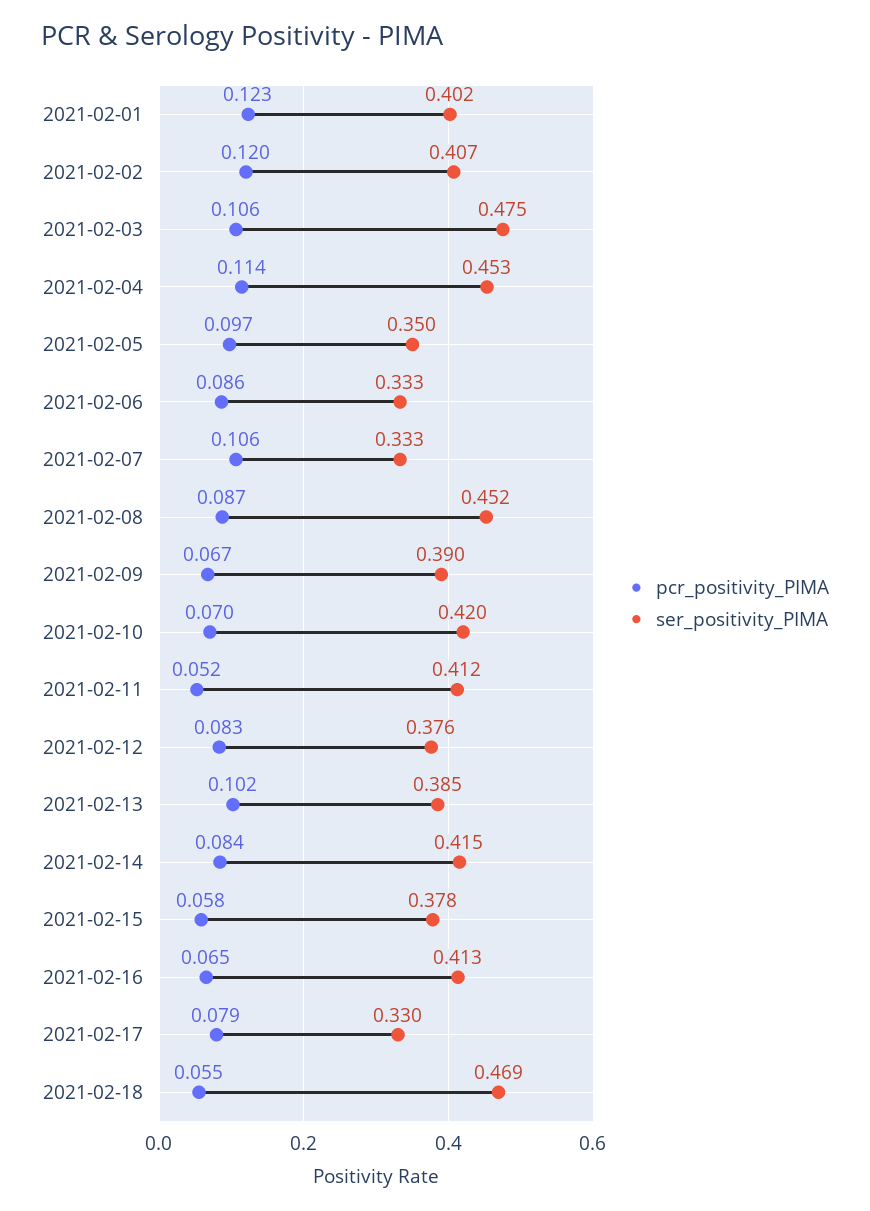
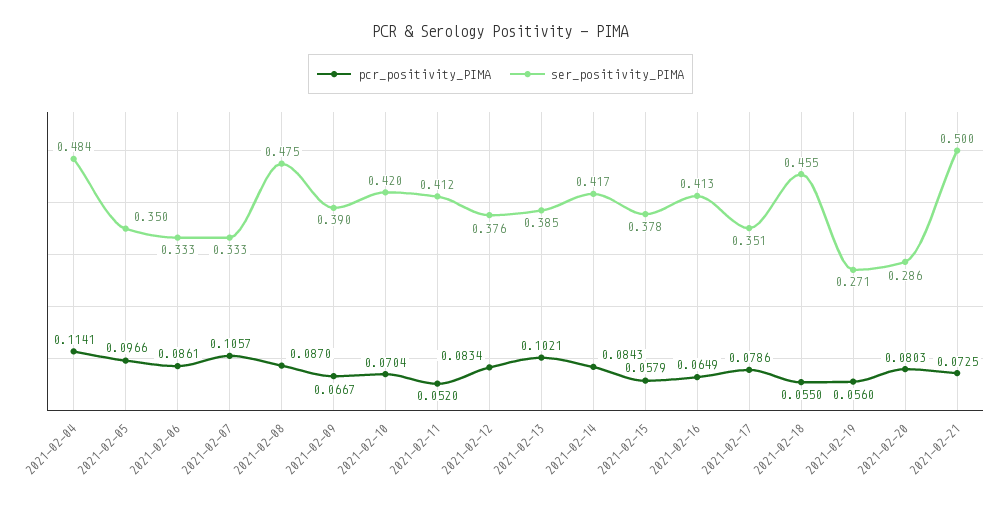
pcr_positivity_PIMA, 2021-02-01: 0.123 -> none
ser_positivity_PIMA, 2021-02-01: 0.402 -> none
pcr_positivity_PIMA, 2021-02-02: 0.12 -> none
ser_positivity_PIMA, 2021-02-02: 0.407 -> none
pcr_positivity_PIMA, 2021-02-03: 0.106 -> none
ser_positivity_PIMA, 2021-02-03: 0.475 -> none
ser_positivity_PIMA, 2021-02-04: 0.453 -> 0.484
ser_positivity_PIMA, 2021-02-08: 0.452 -> 0.475
ser_positivity_PIMA, 2021-02-14: 0.415 -> 0.417
ser_positivity_PIMA, 2021-02-17: 0.33 -> 0.351
ser_positivity_PIMA, 2021-02-18: 0.469 -> 0.455
pcr_positivity_PIMA, 2021-02-19: none -> 0.056
ser_positivity_PIMA, 2021-02-19: none -> 0.271
pcr_positivity_PIMA, 2021-02-20: none -> 0.0803
ser_positivity_PIMA, 2021-02-20: none -> 0.286
pcr_positivity_PIMA, 2021-02-21: none -> 0.0725
ser_positivity_PIMA, 2021-02-21: none -> 0.5

